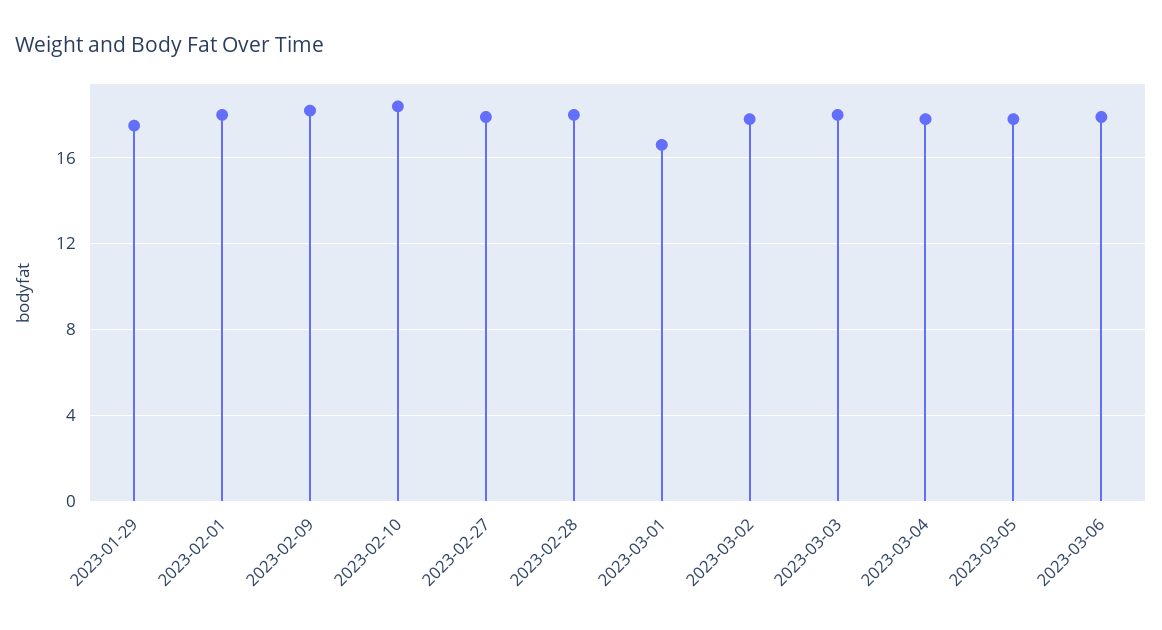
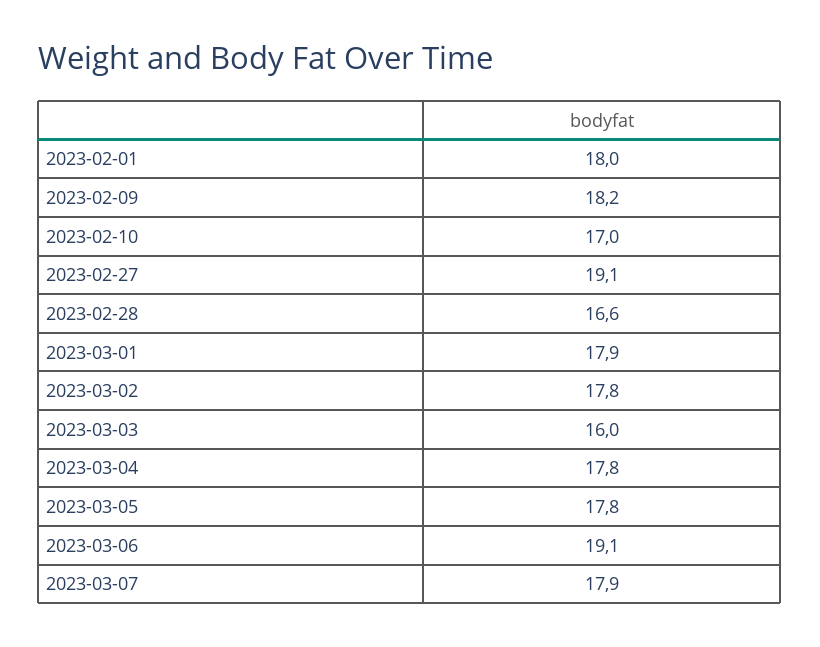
2023-01-29: 17.5 -> none
2023-02-10: 18.5 -> 17
2023-02-27: 18 -> 19.1
2023-02-28: 18 -> 16.6
2023-03-01: 16.5 -> 17.9
2023-03-03: 18 -> 16
2023-03-06: 18 -> 19.1
2023-03-07: none -> 17.9

